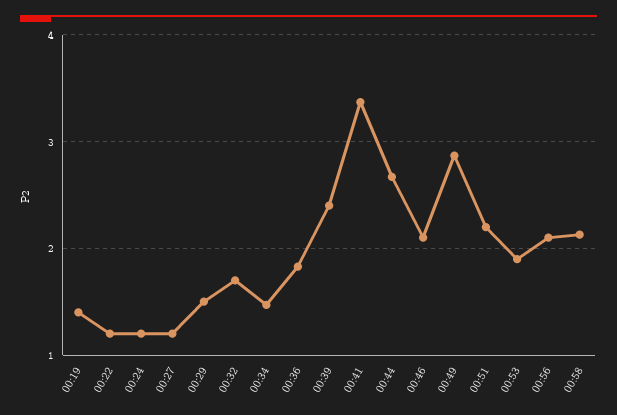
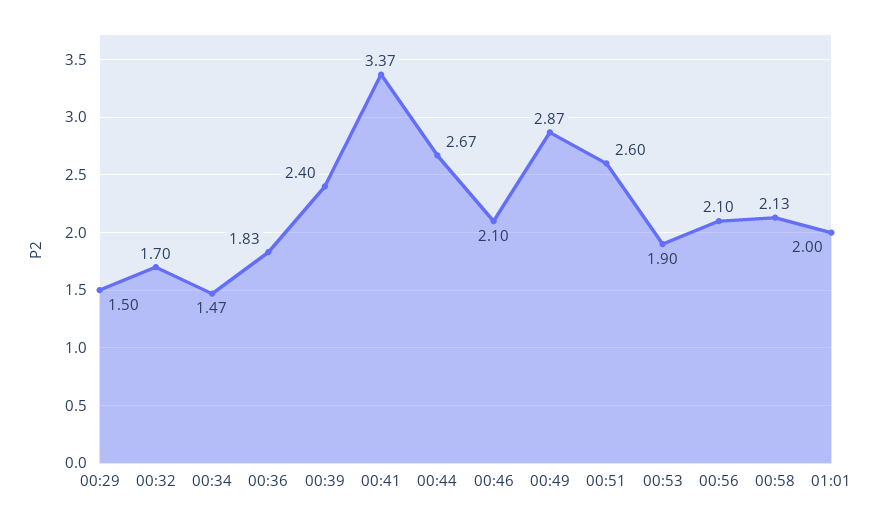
00:19: 1.4 -> none
00:22: 1.2 -> none
00:24: 1.2 -> none
00:27: 1.2 -> none
00:51: 2.2 -> 2.6
01:01: none -> 2

